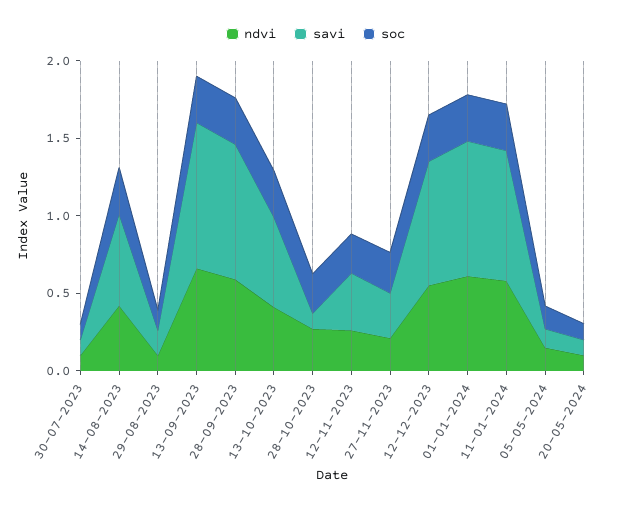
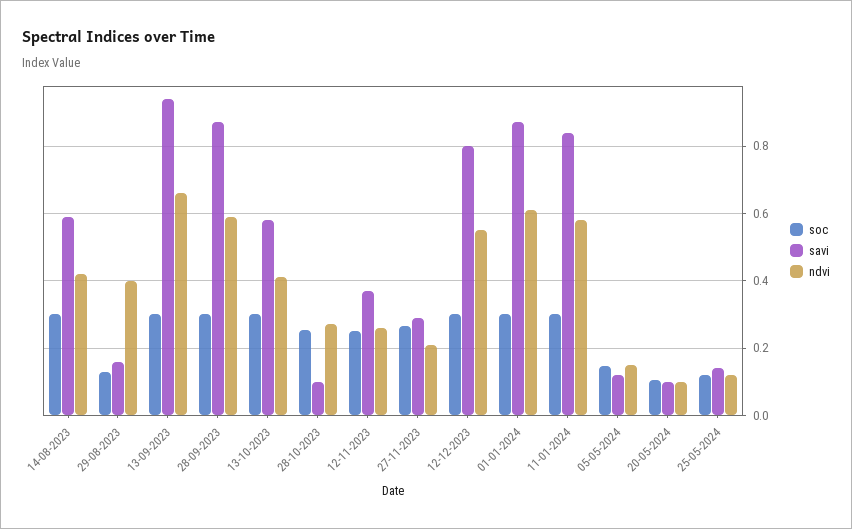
ndvi, 30-07-2023: 0.1 -> none
savi, 30-07-2023: 0.1 -> none
soc, 30-07-2023: 0.1 -> none
ndvi, 29-08-2023: 0.1 -> 0.4
soc, 25-05-2024: none -> 0.12
savi, 25-05-2024: none -> 0.14
ndvi, 25-05-2024: none -> 0.12

